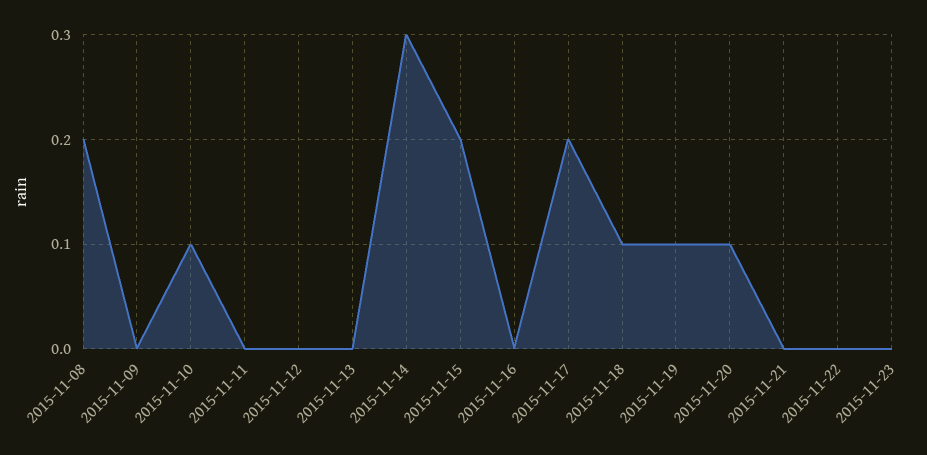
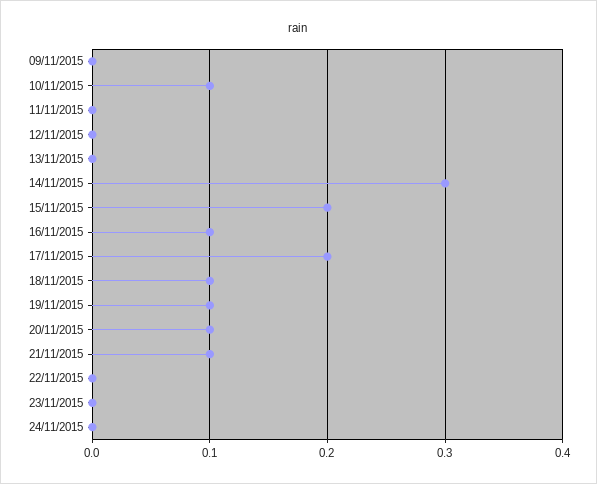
2015-11-08: 0.2 -> none
2015-11-16: 0 -> 0.1
2015-11-21: 0 -> 0.1
24/11/2015: none -> 0

